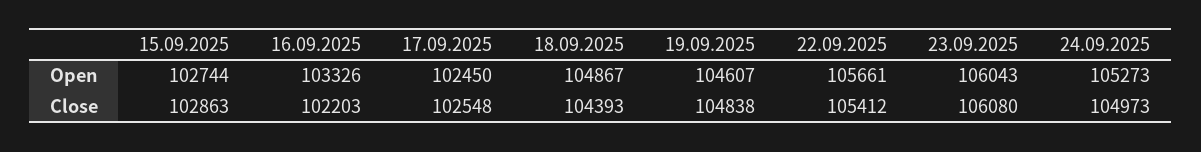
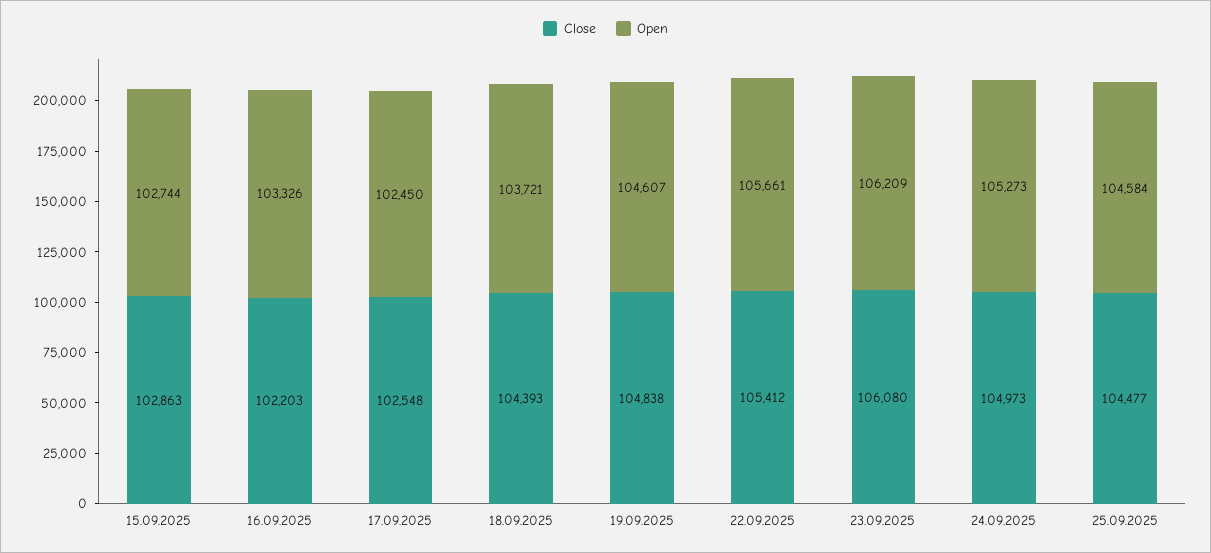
Open, 18.09.2025: 104867 -> 103721
Open, 23.09.2025: 106043 -> 106209
Close, 25.09.2025: none -> 104477
Open, 25.09.2025: none -> 104584

